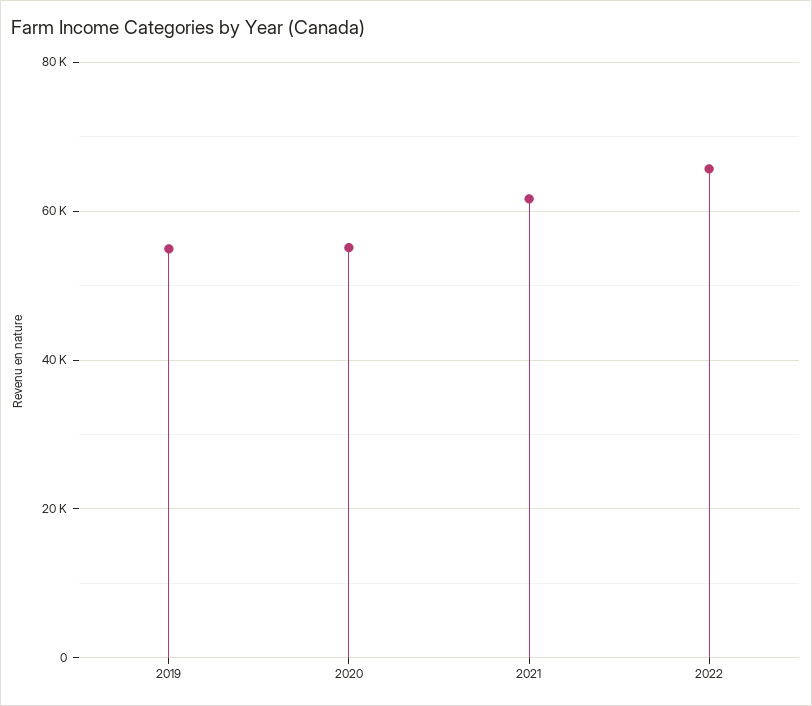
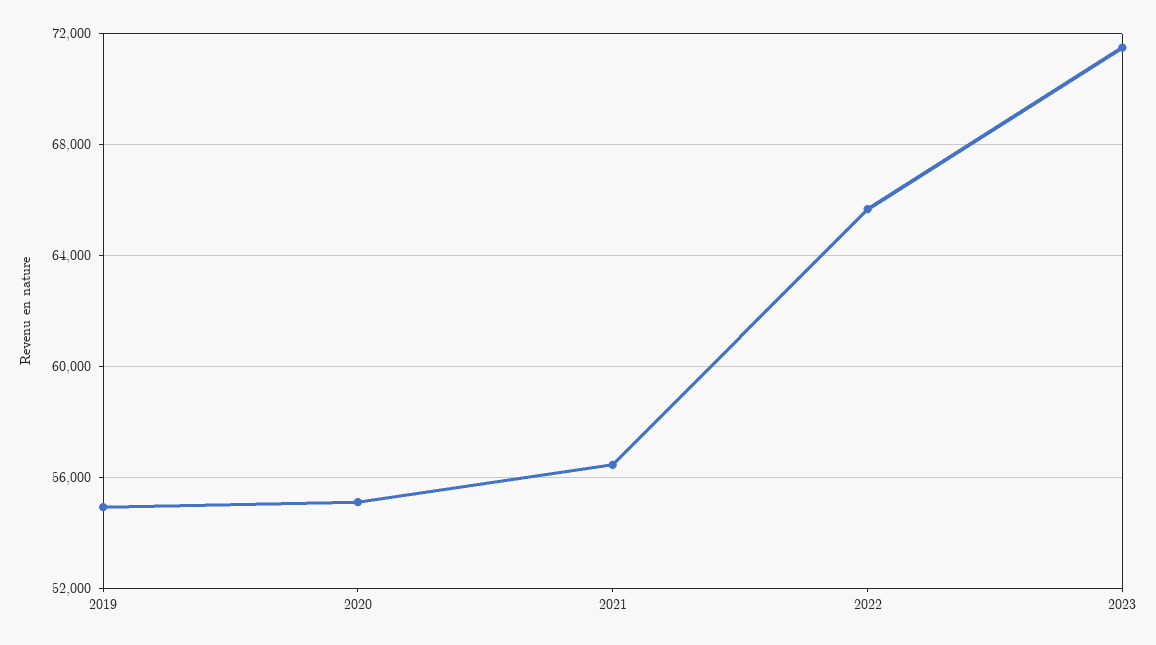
2021: 62000 -> 56500
2023: none -> 71500

